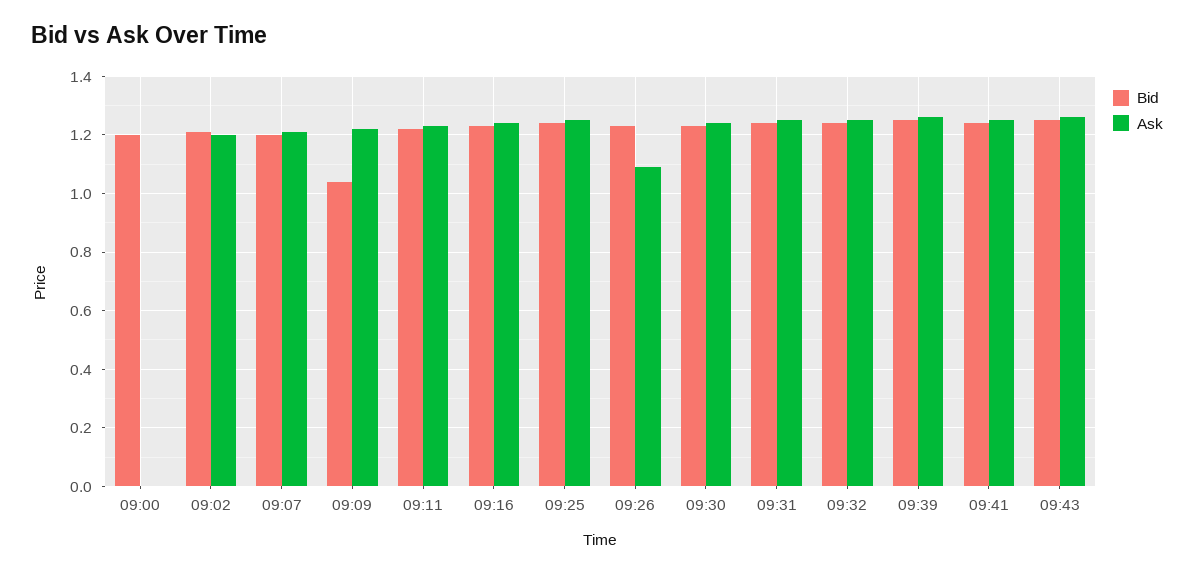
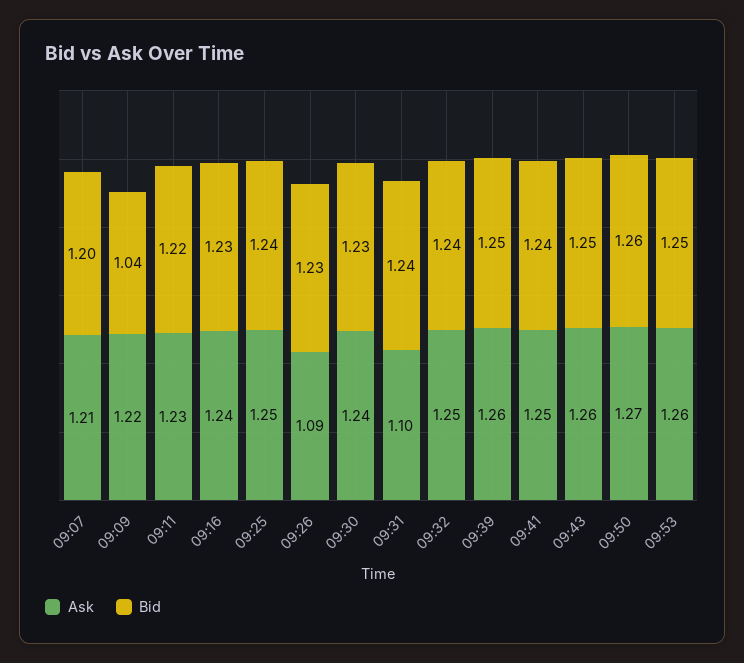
Bid, 09:00: 1.2 -> none
Ask, 09:00: 0 -> none
Bid, 09:02: 1.2 -> none
Ask, 09:02: 1.2 -> none
Ask, 09:31: 1.25 -> 1.1
Ask, 09:50: none -> 1.27
Bid, 09:50: none -> 1.26
Ask, 09:53: none -> 1.26
Bid, 09:53: none -> 1.25

